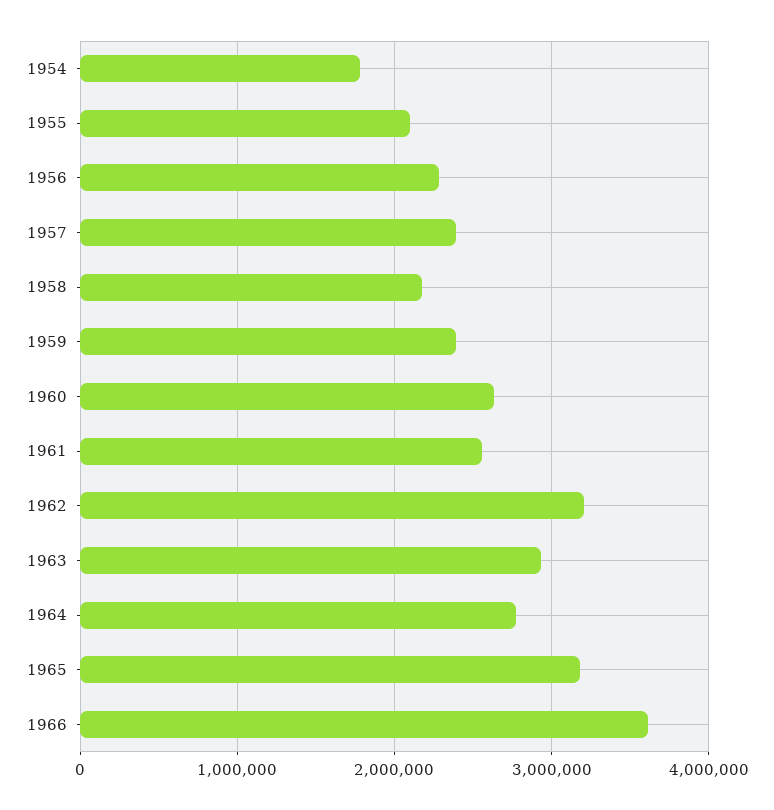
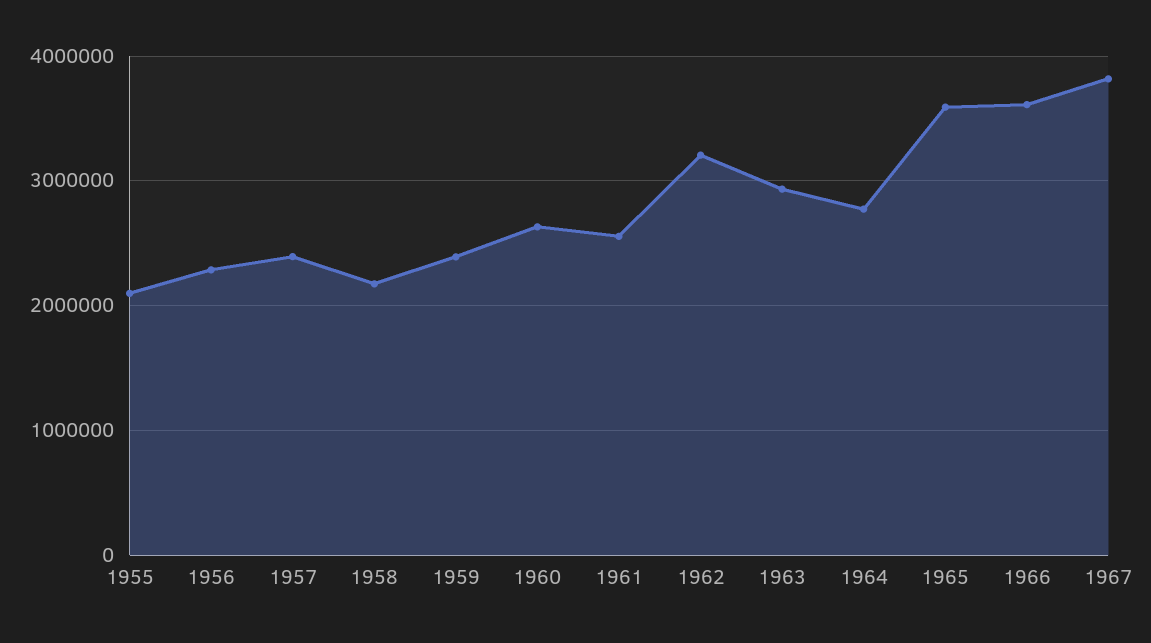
1954: 1800000 -> none
1965: 3200000 -> 3600000
1967: none -> 3800000

